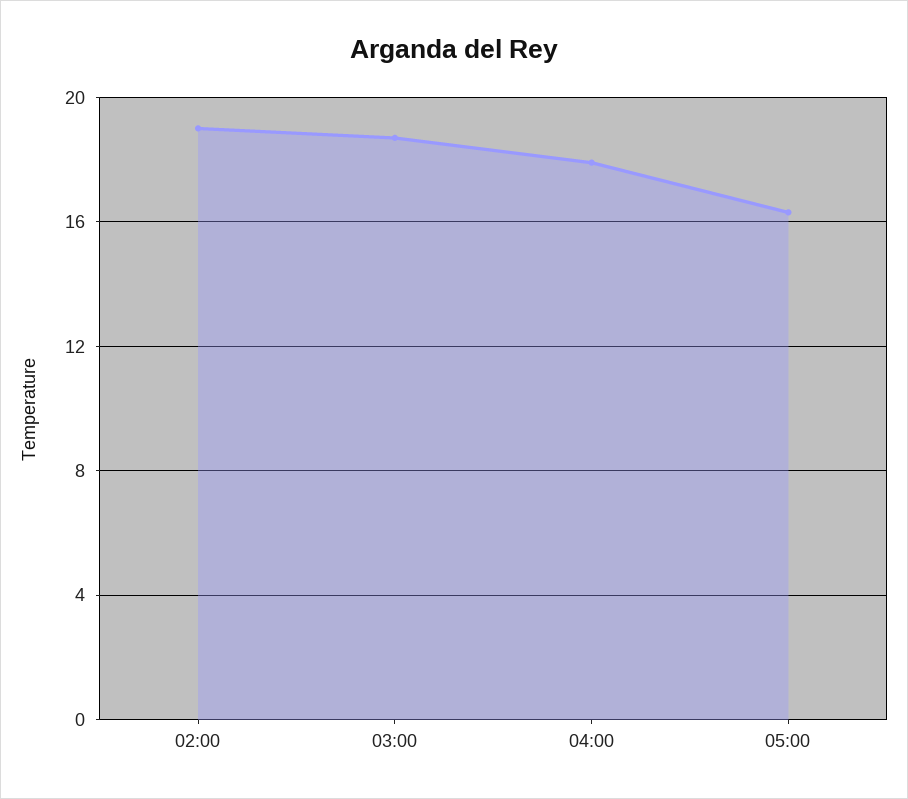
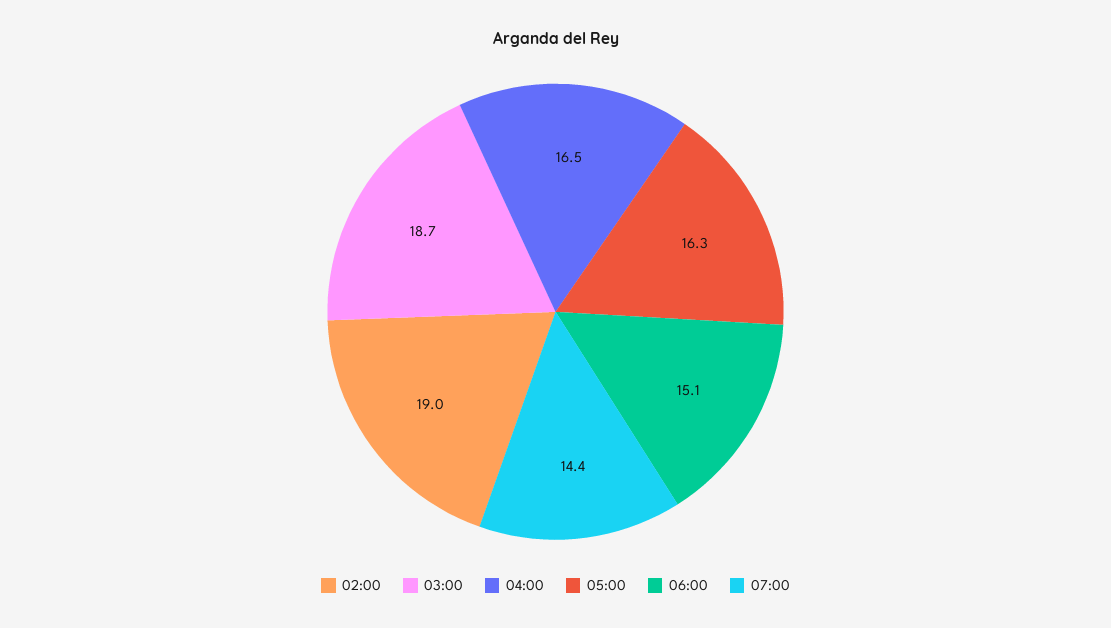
04:00: 18 -> 16.5
06:00: none -> 15.1
07:00: none -> 14.4

